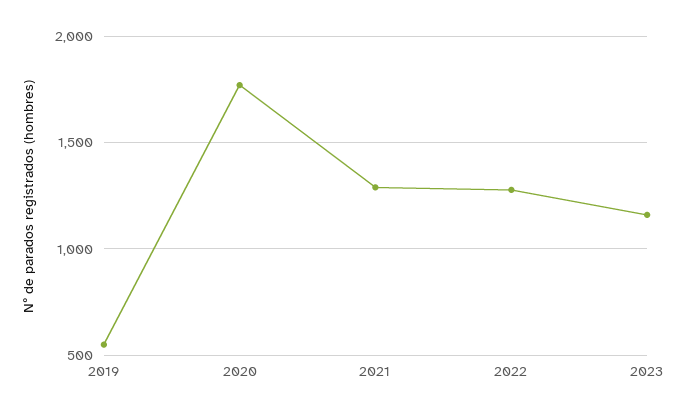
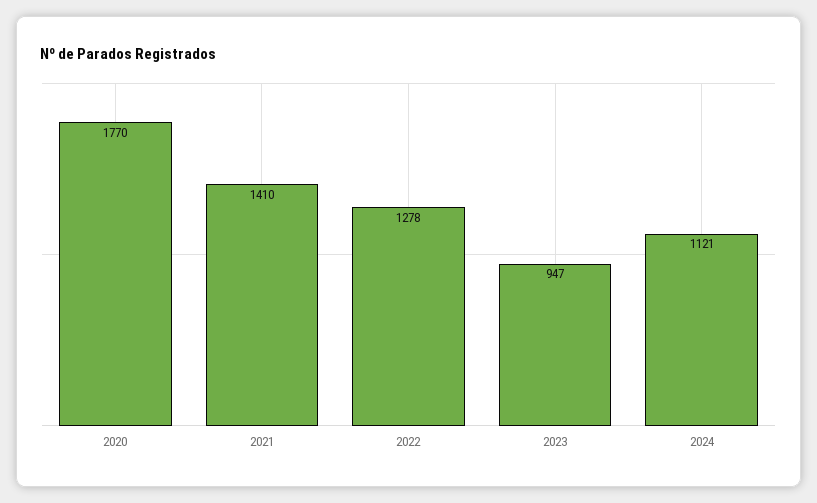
2019: 550 -> none
2021: 1300 -> 1410
2023: 1150 -> 947
2024: none -> 1121

